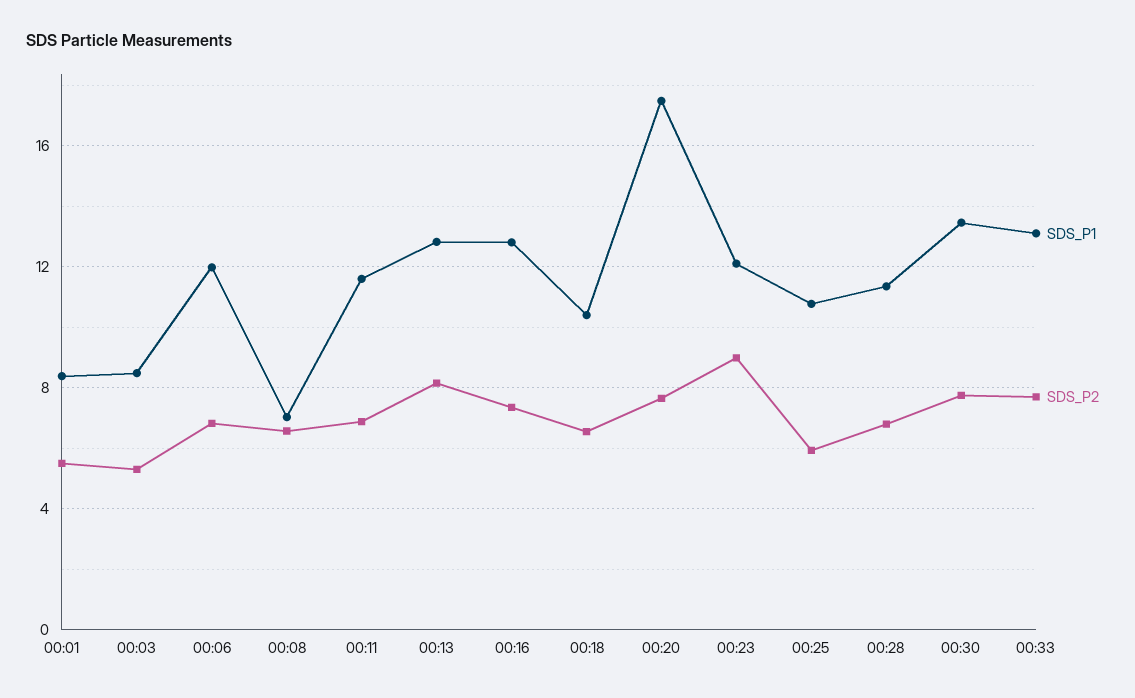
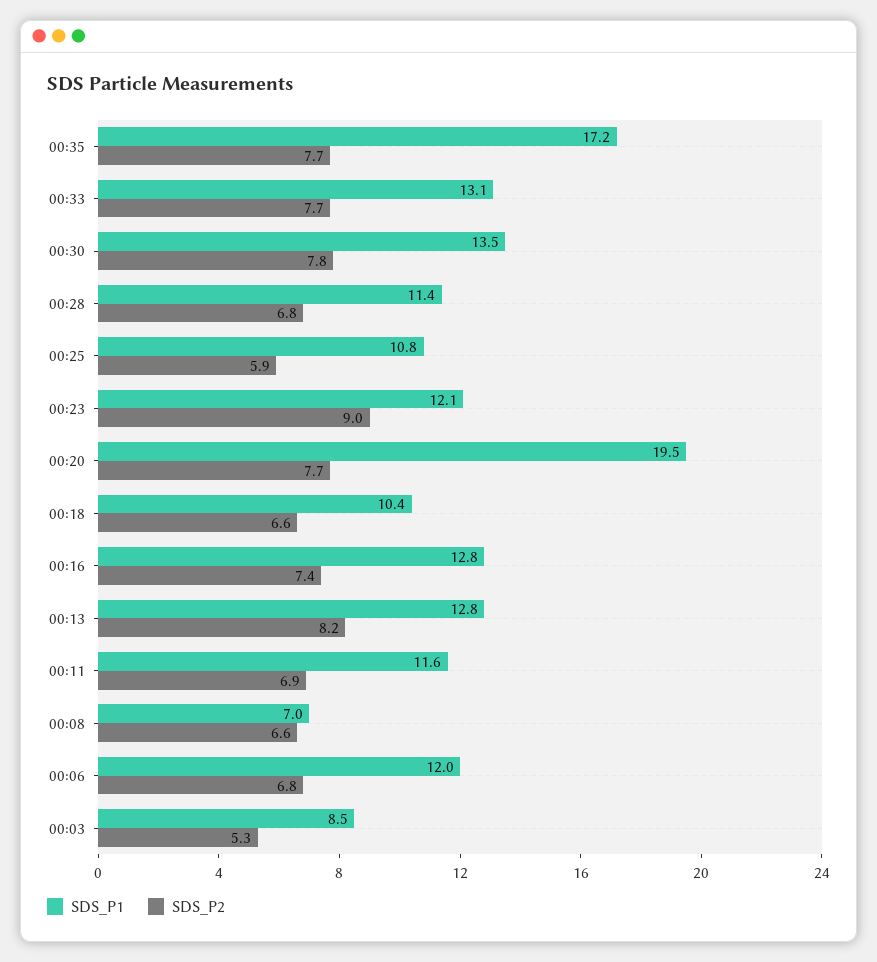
SDS_P1, 00:01: 8.5 -> none
SDS_P2, 00:01: 5.5 -> none
SDS_P1, 00:20: 17.5 -> 19.5
SDS_P1, 00:35: none -> 17.2
SDS_P2, 00:35: none -> 7.7

